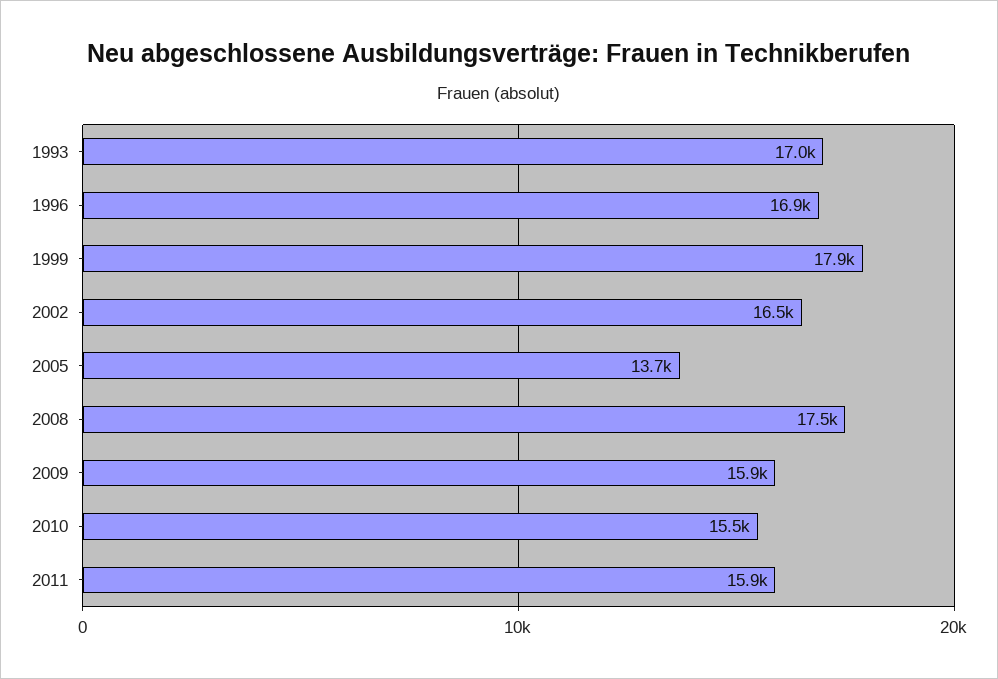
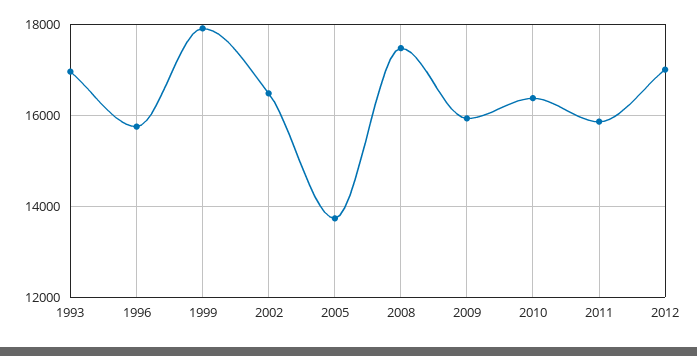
1996: 16900 -> 15800
2010: 15500 -> 16400
2012: none -> 17000

